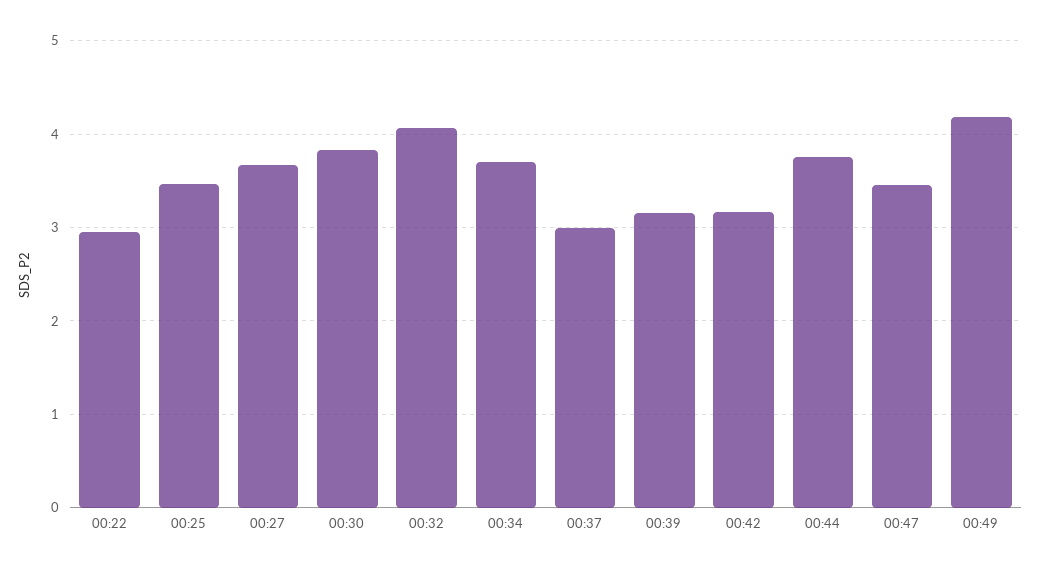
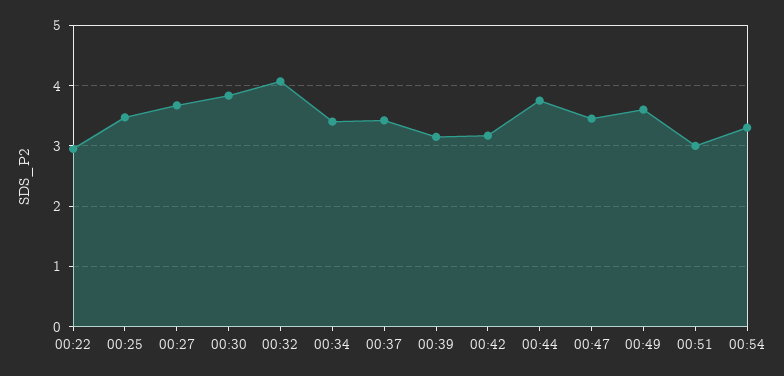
00:34: 3.7 -> 3.4
00:37: 3 -> 3.4
00:49: 4.2 -> 3.6
00:51: none -> 3
00:54: none -> 3.3

